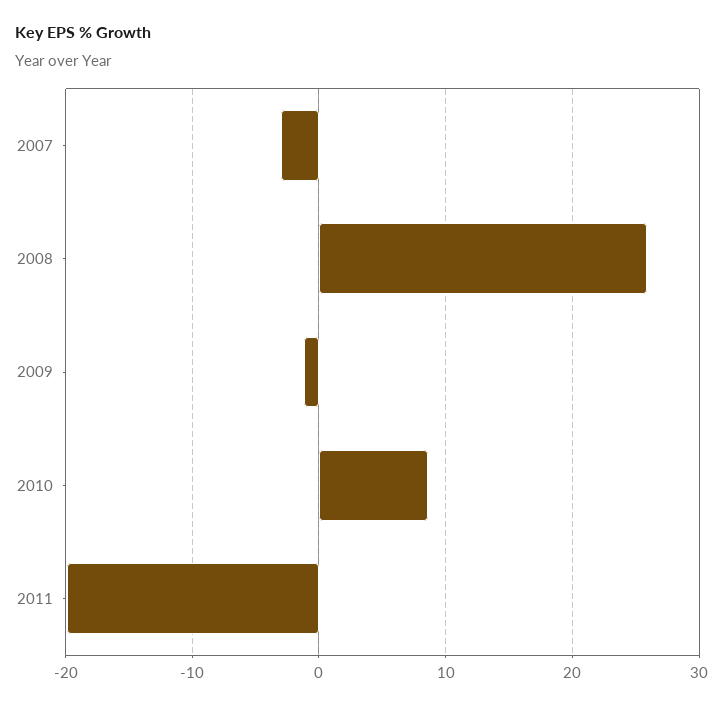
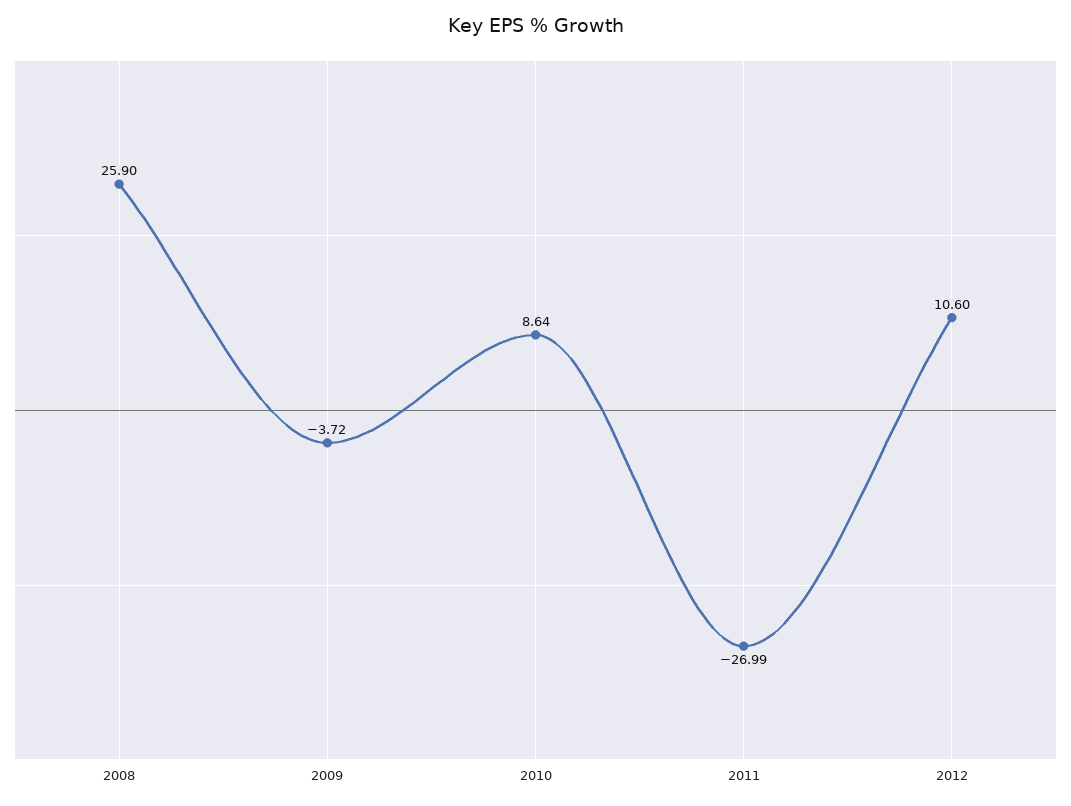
2007: -3 -> none
2009: -1 -> -3.72
2011: -20 -> -26.99
2012: none -> 10.6

